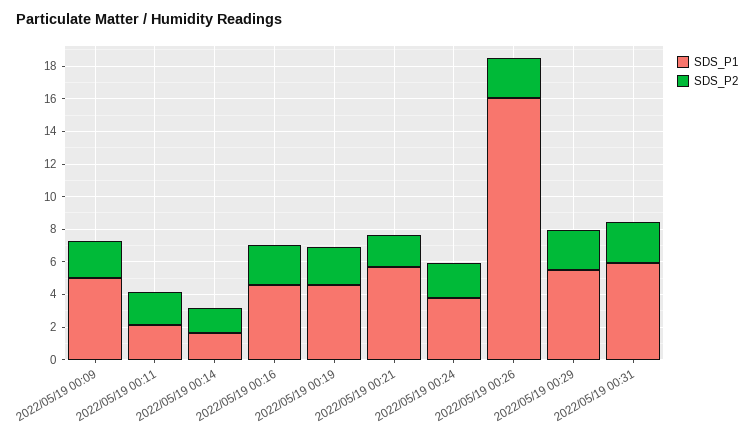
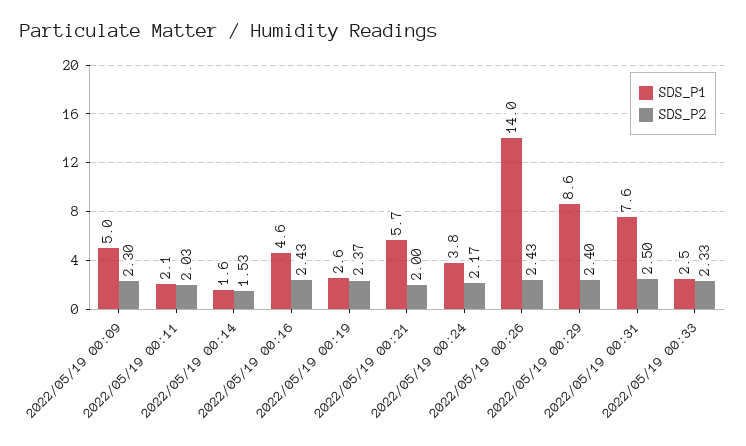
SDS_P1, 2022/05/19 00:19: 4.5 -> 2.6
SDS_P1, 2022/05/19 00:26: 16 -> 14
SDS_P1, 2022/05/19 00:29: 5.5 -> 8.6
SDS_P1, 2022/05/19 00:31: 6 -> 7.6
SDS_P1, 2022/05/19 00:33: none -> 2.5
SDS_P2, 2022/05/19 00:33: none -> 2.33

